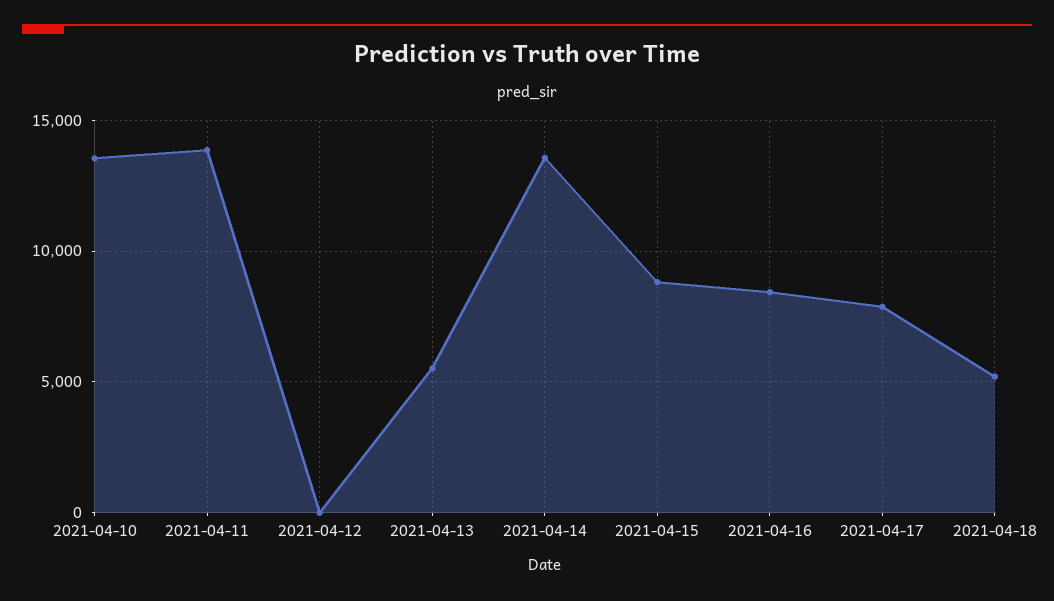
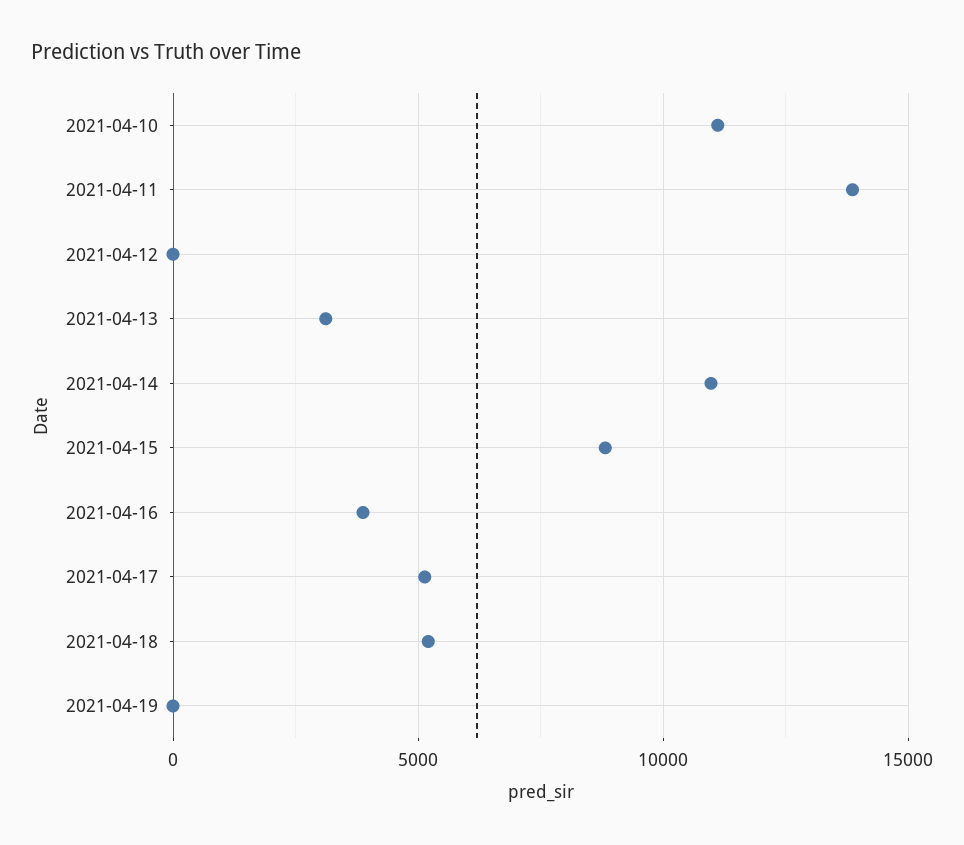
2021-04-10: 13500 -> 11000
2021-04-13: 5500 -> 3000
2021-04-14: 13500 -> 11000
2021-04-16: 8500 -> 4000
2021-04-17: 8000 -> 5000
2021-04-19: none -> 0

